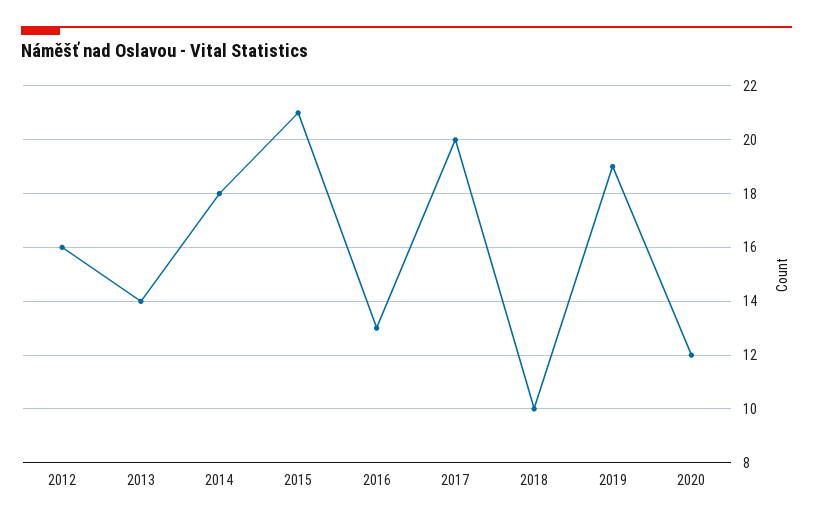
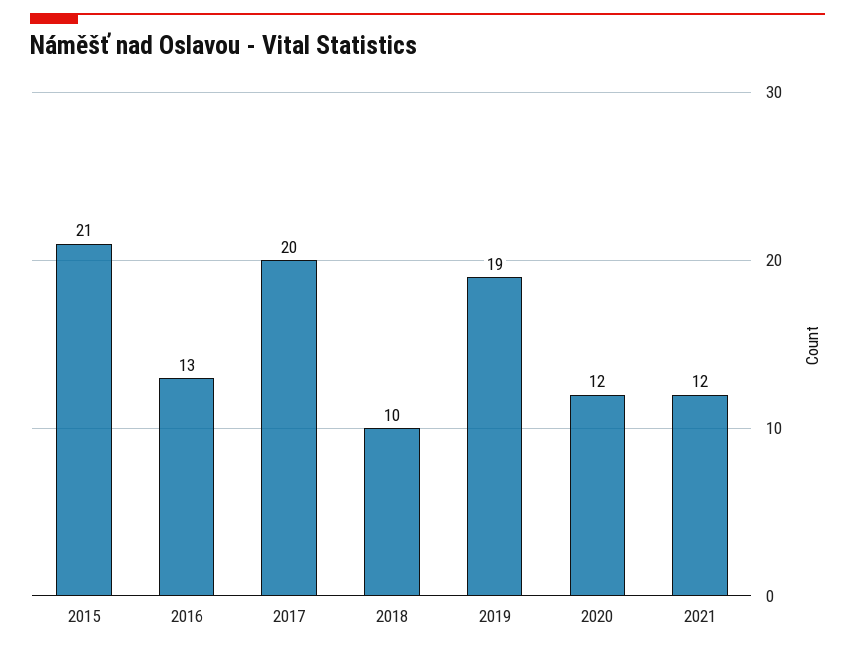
2012: 16 -> none
2013: 14 -> none
2014: 18 -> none
2021: none -> 12

